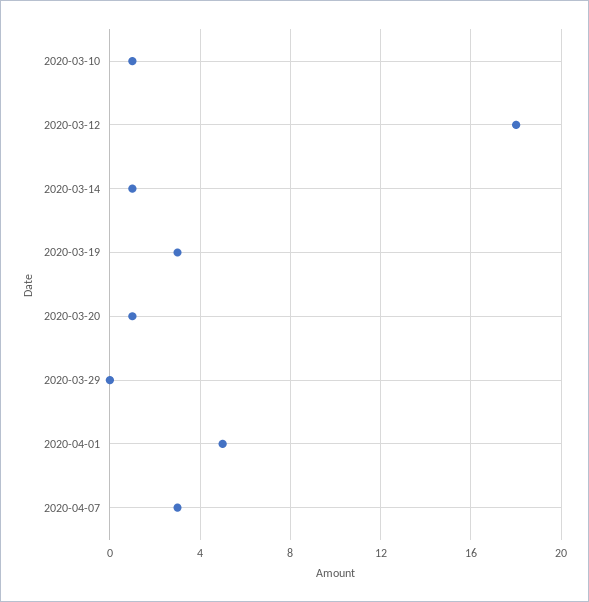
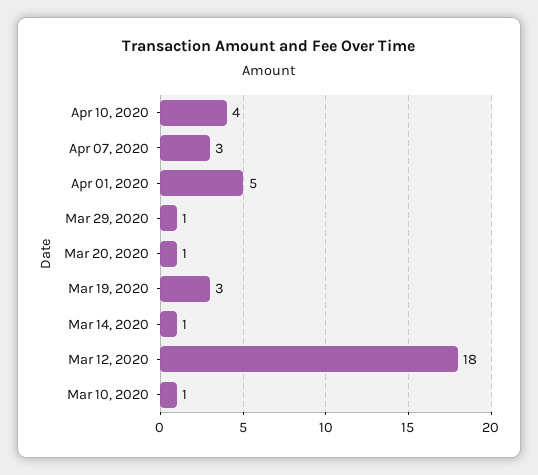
2020-03-29: 0 -> 1
Apr 10, 2020: none -> 4

